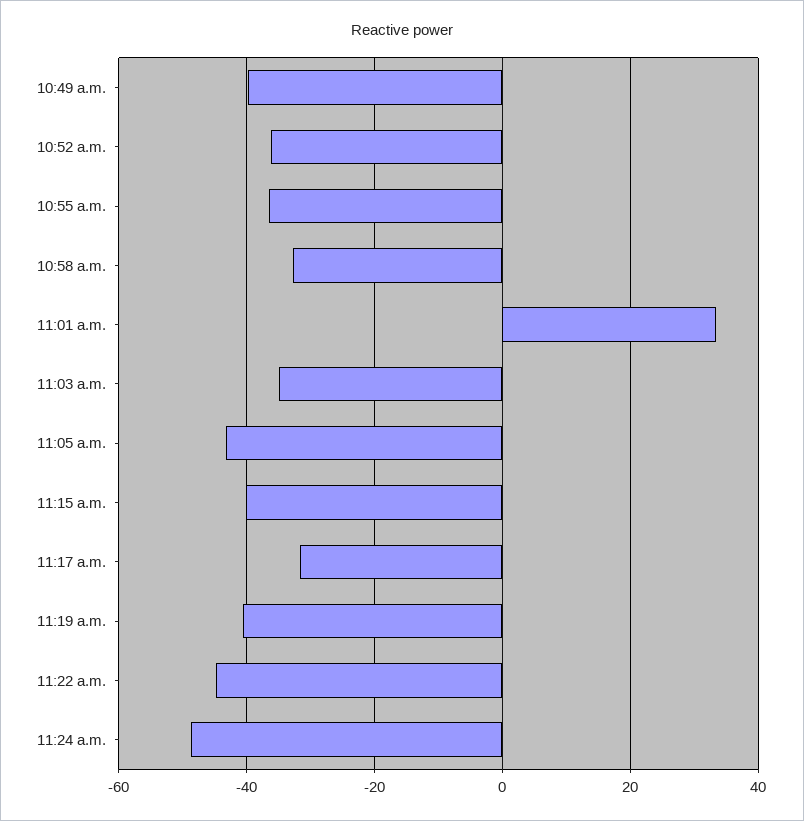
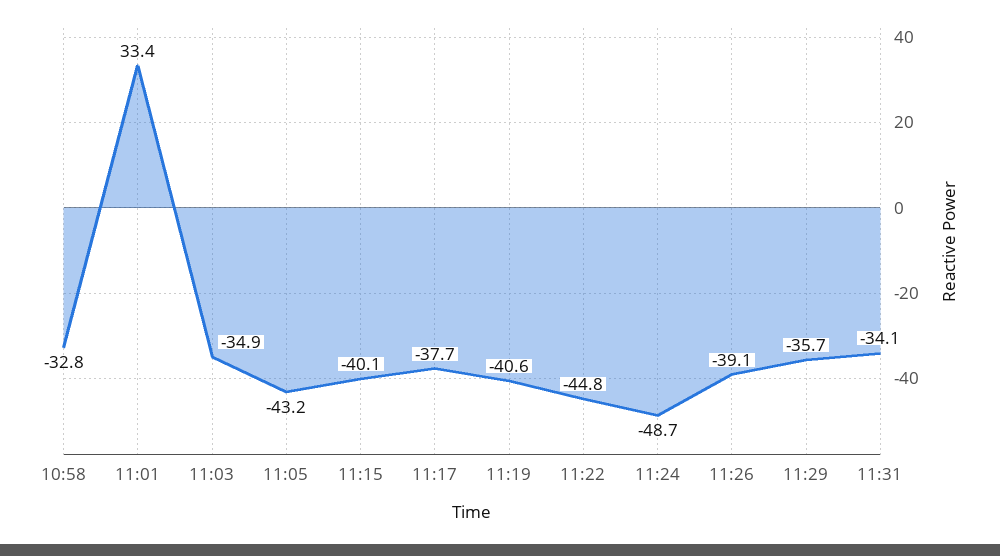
10:49 a.m.: -40 -> none
10:52 a.m.: -36 -> none
10:55 a.m.: -36 -> none
11:17 a.m.: -32 -> -37.7
11:26: none -> -39.1
11:29: none -> -35.7
11:31: none -> -34.1

